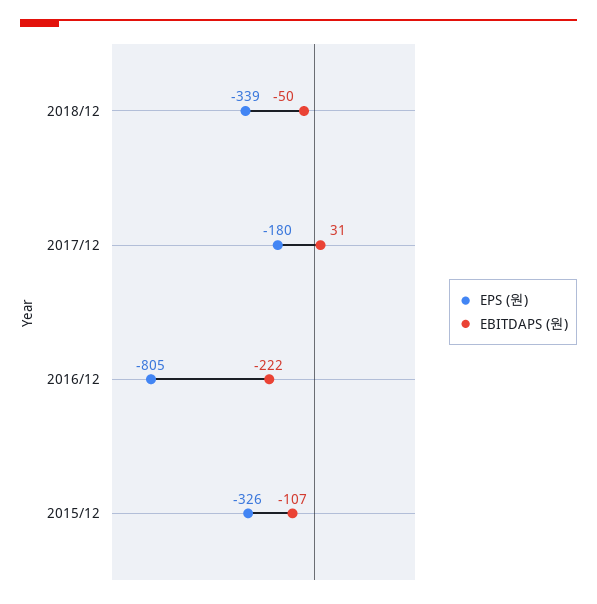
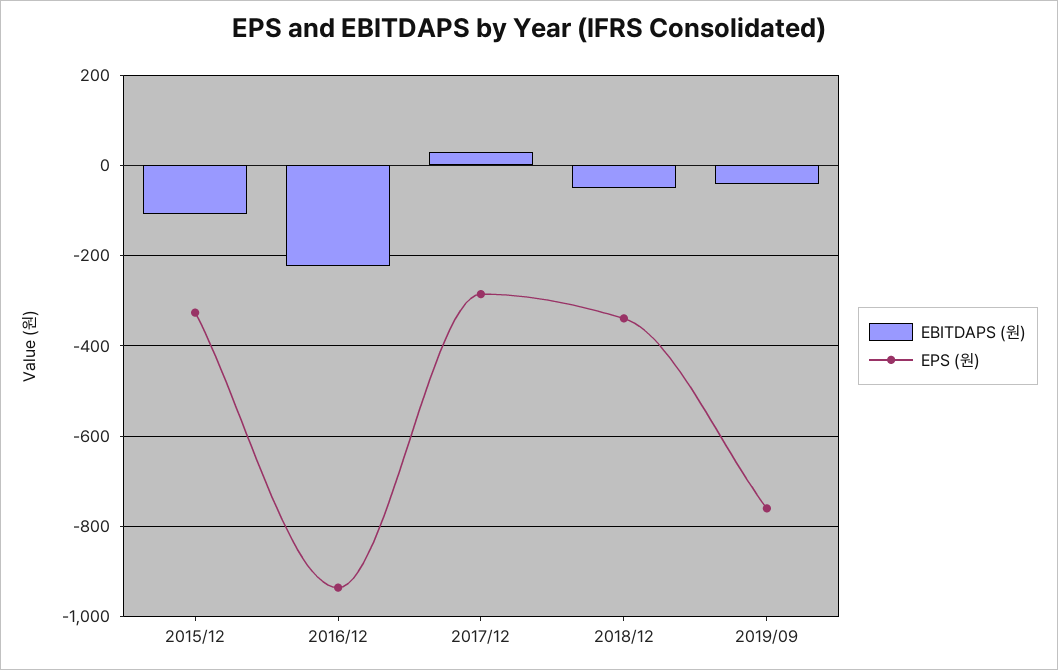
EPS (원), 2017/12: -180 -> -280
EPS (원), 2016/12: -805 -> -940
EBITDAPS (원), 2019/09: none -> -40
EPS (원), 2019/09: none -> -760

